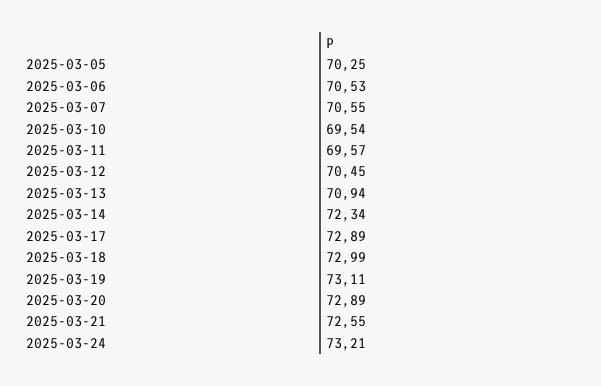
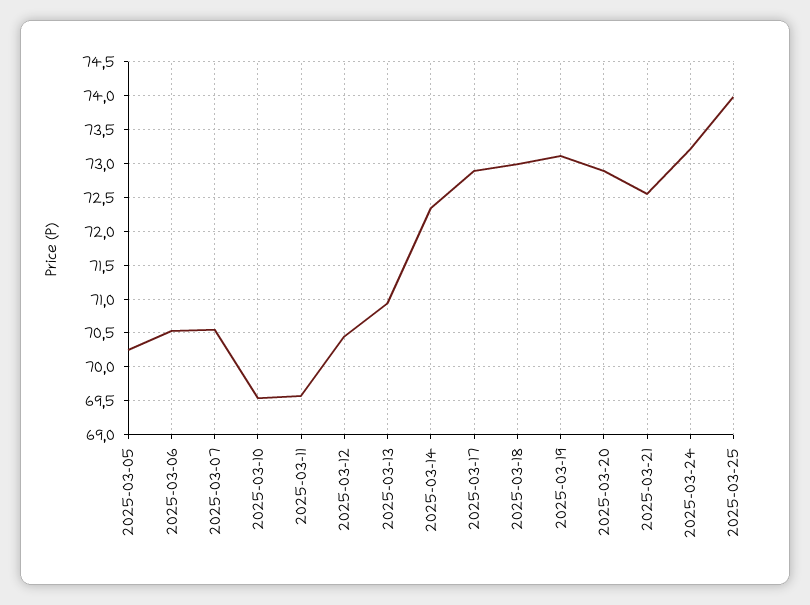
2025-03-25: none -> 74

